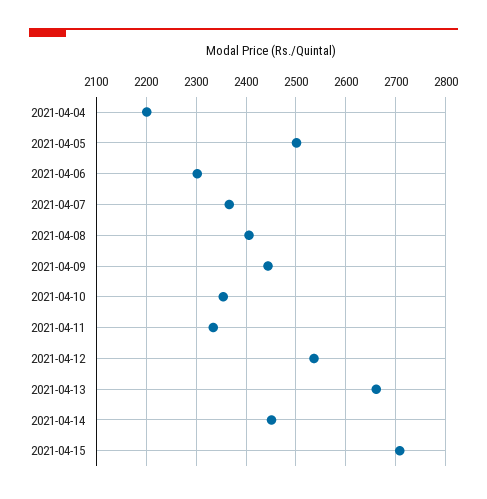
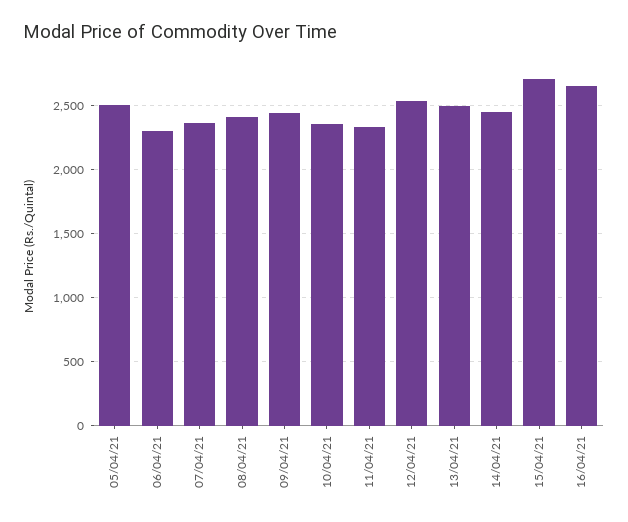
2021-04-04: 2200 -> none
2021-04-13: 2660 -> 2500
16/04/21: none -> 2650

